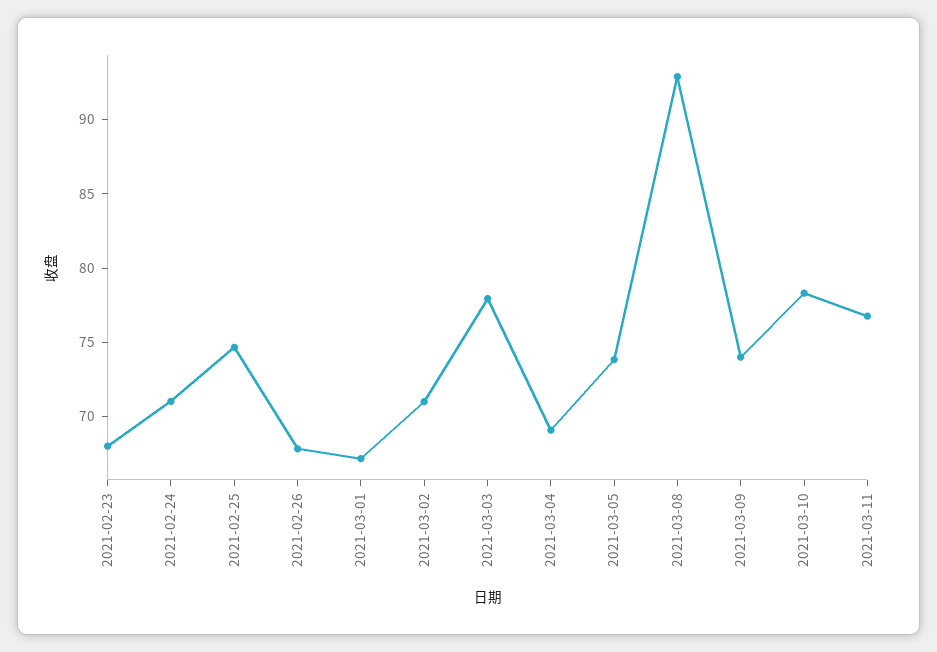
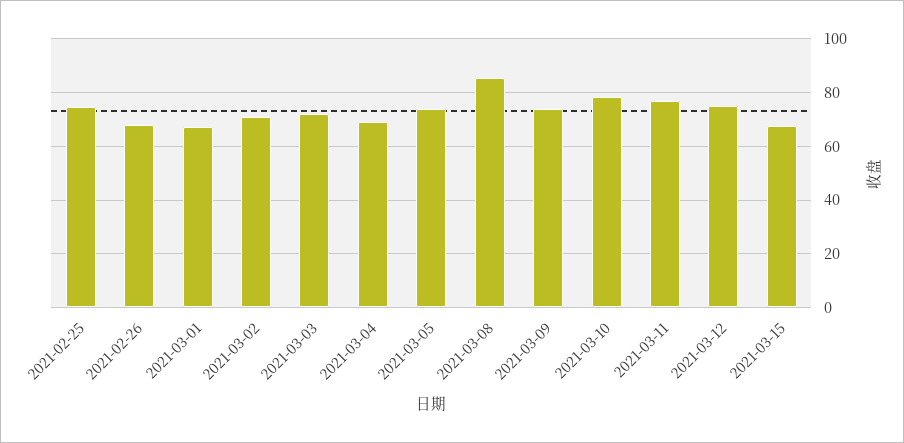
2021-02-23: 68 -> none
2021-02-24: 71 -> none
2021-03-03: 78 -> 72.5
2021-03-08: 93 -> 85
2021-03-12: none -> 75
2021-03-15: none -> 67.5

